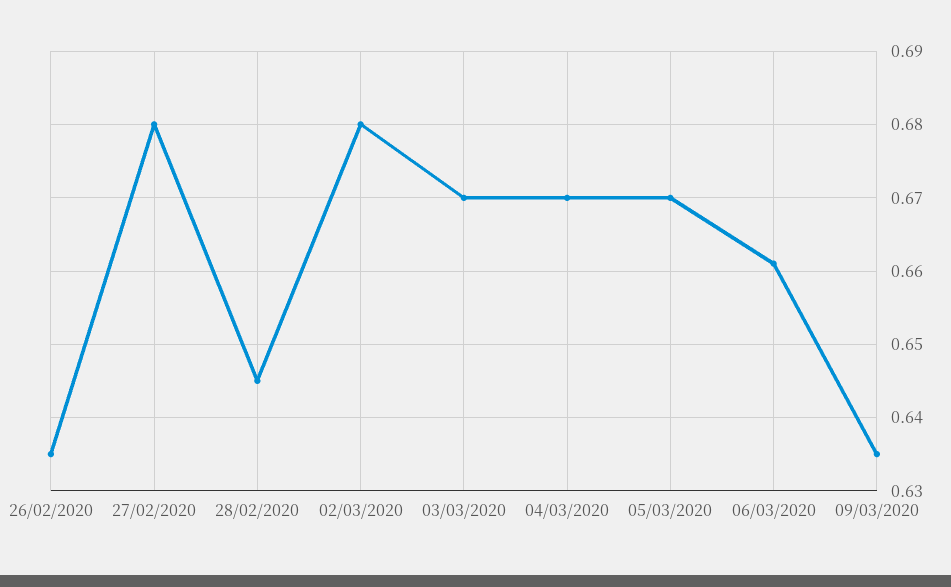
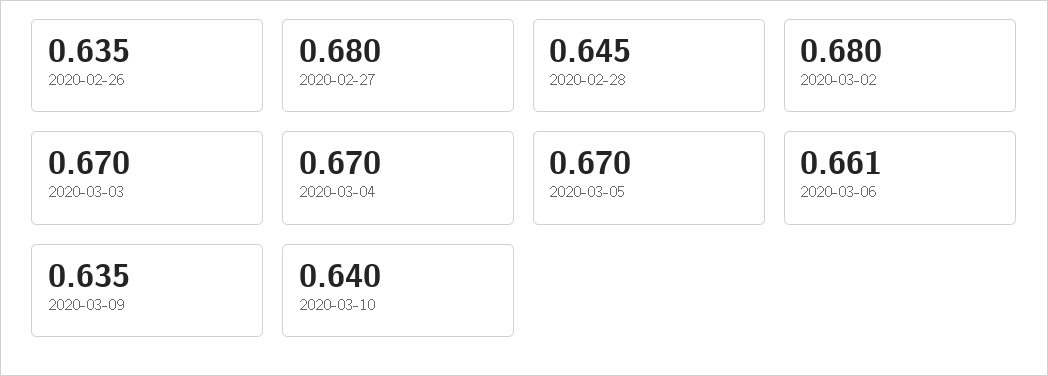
2020-03-10: none -> 0.64

